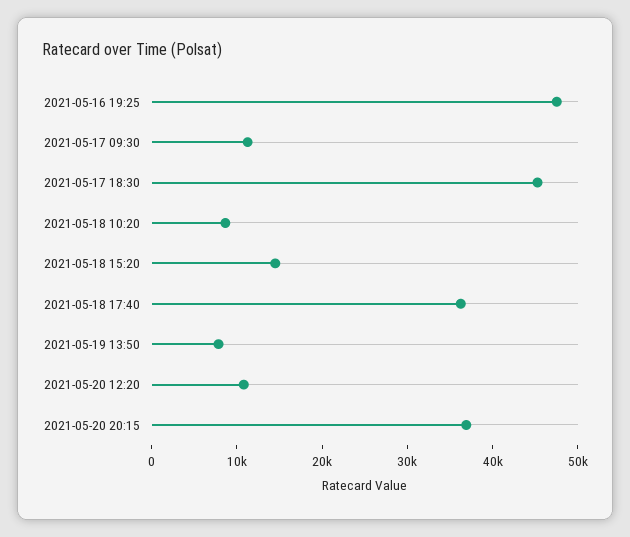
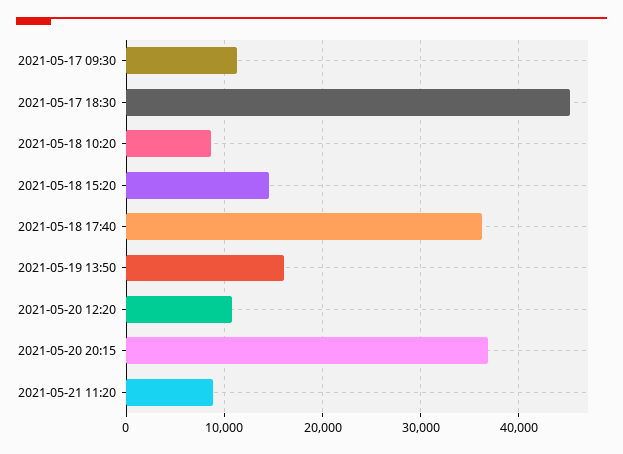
2021-05-16 19:25: 48000 -> none
2021-05-19 13:50: 8000 -> 16000
2021-05-21 11:20: none -> 9000

